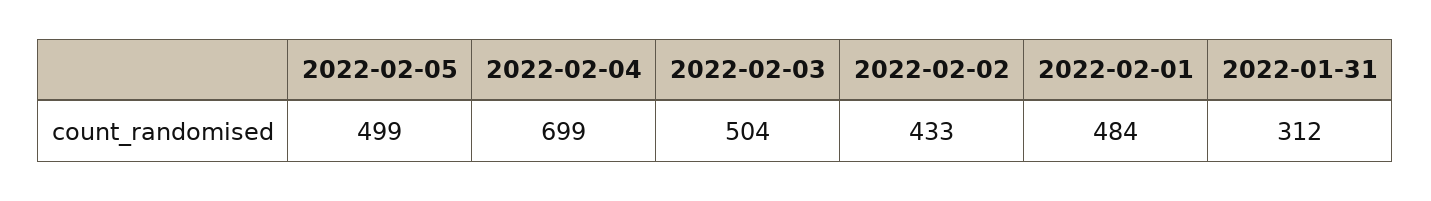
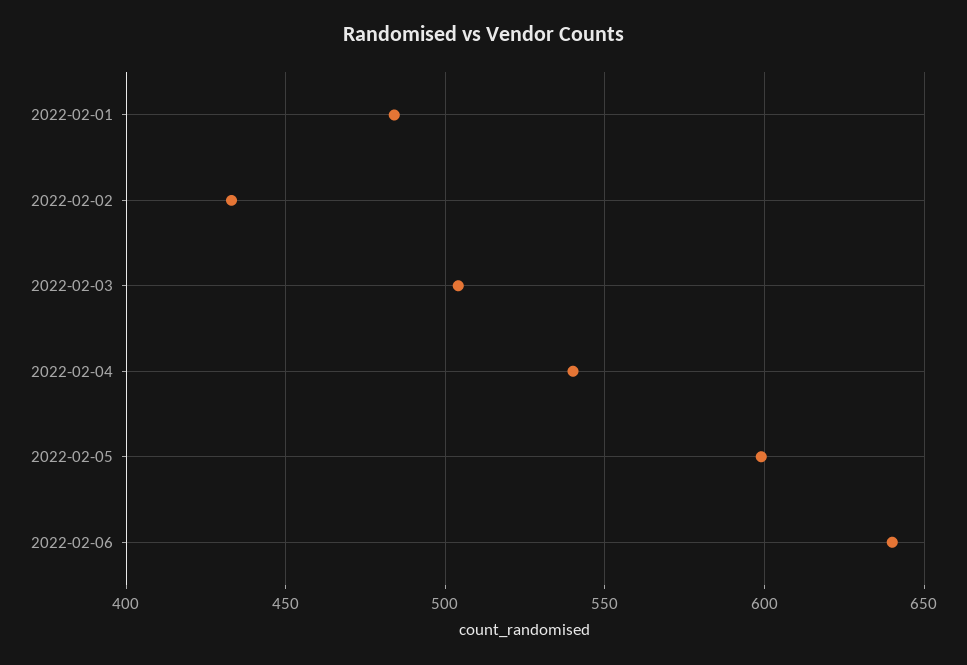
2022-02-05: 499 -> 600
2022-02-04: 699 -> 540
2022-01-31: 312 -> none
2022-02-06: none -> 640

